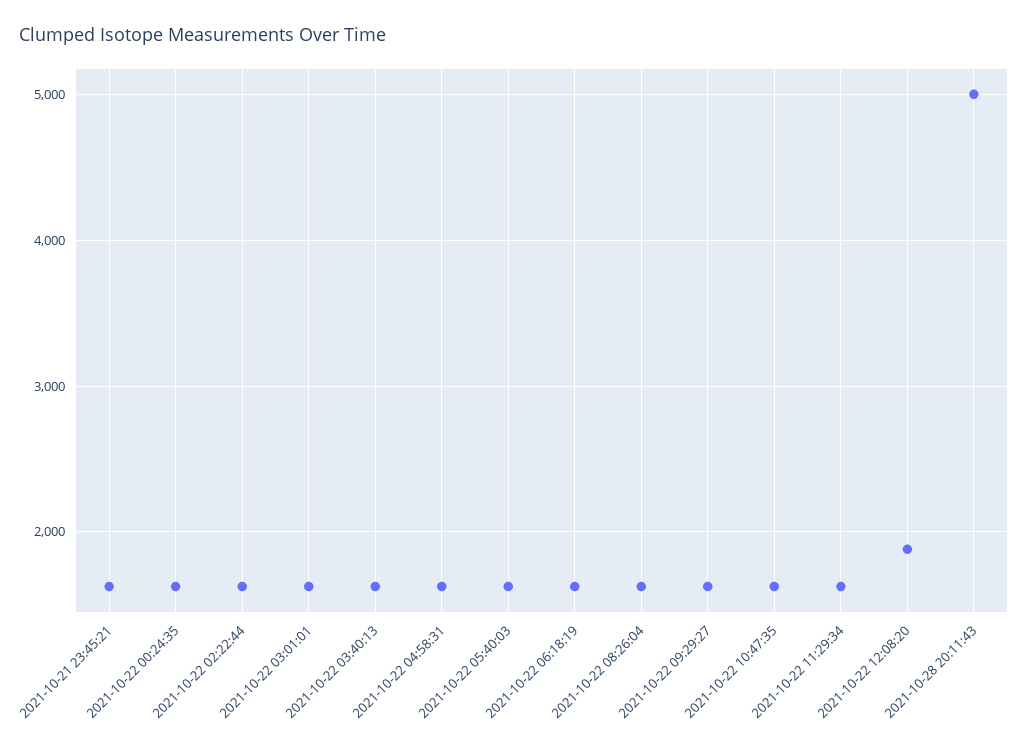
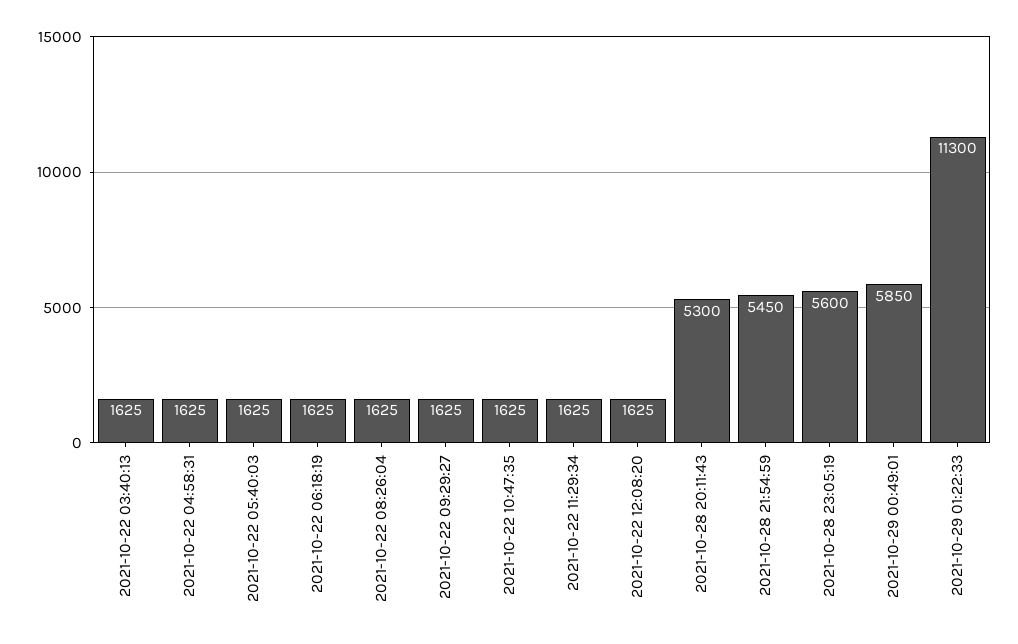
2021-10-21 23:45:21: 1600 -> none
2021-10-22 00:24:35: 1600 -> none
2021-10-22 02:22:44: 1600 -> none
2021-10-22 03:01:01: 1600 -> none
2021-10-22 12:08:20: 1900 -> 1625
2021-10-28 20:11:43: 5000 -> 5300
2021-10-28 21:54:59: none -> 5450
2021-10-28 23:05:19: none -> 5600
2021-10-29 00:49:01: none -> 5850
2021-10-29 01:22:33: none -> 11300

